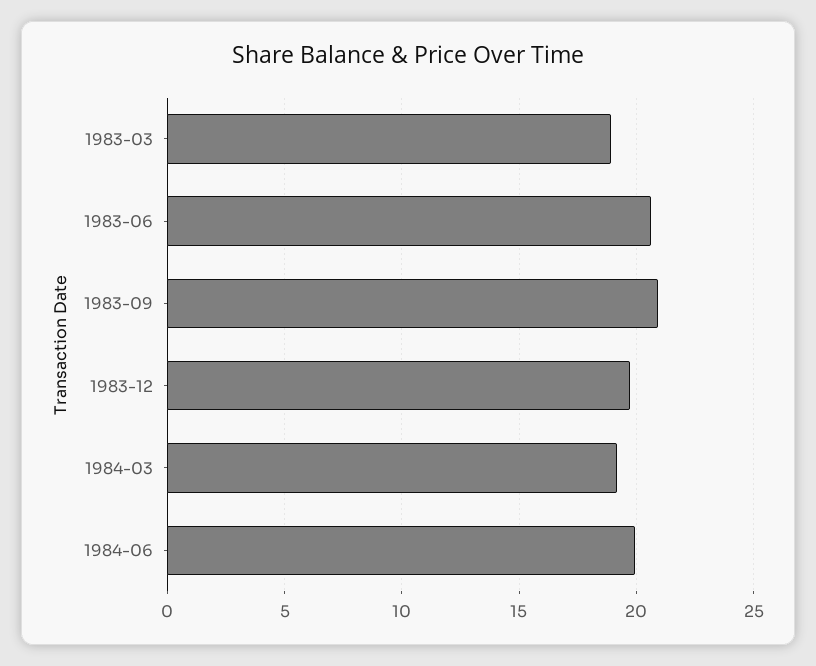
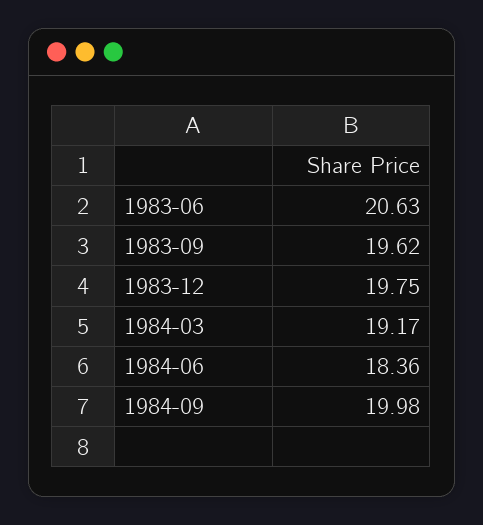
1983-03: 19 -> none
1983-09: 21 -> 19.62
1984-06: 20 -> 18.36
1984-09: none -> 19.98

